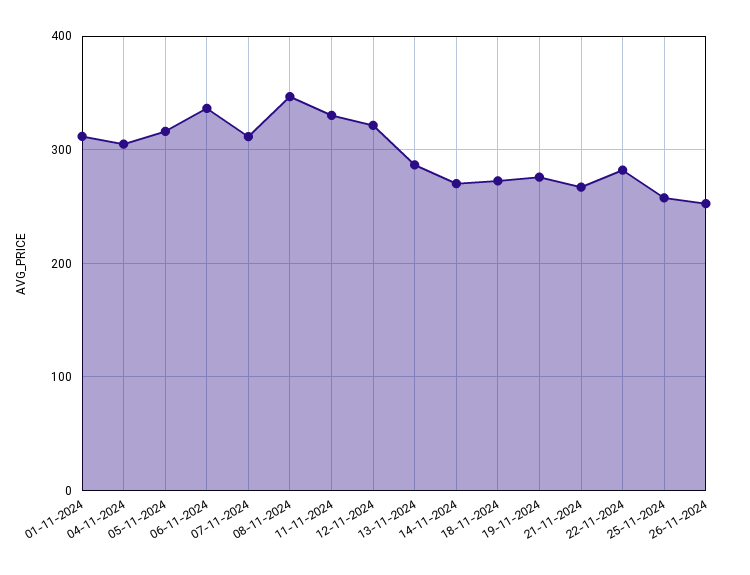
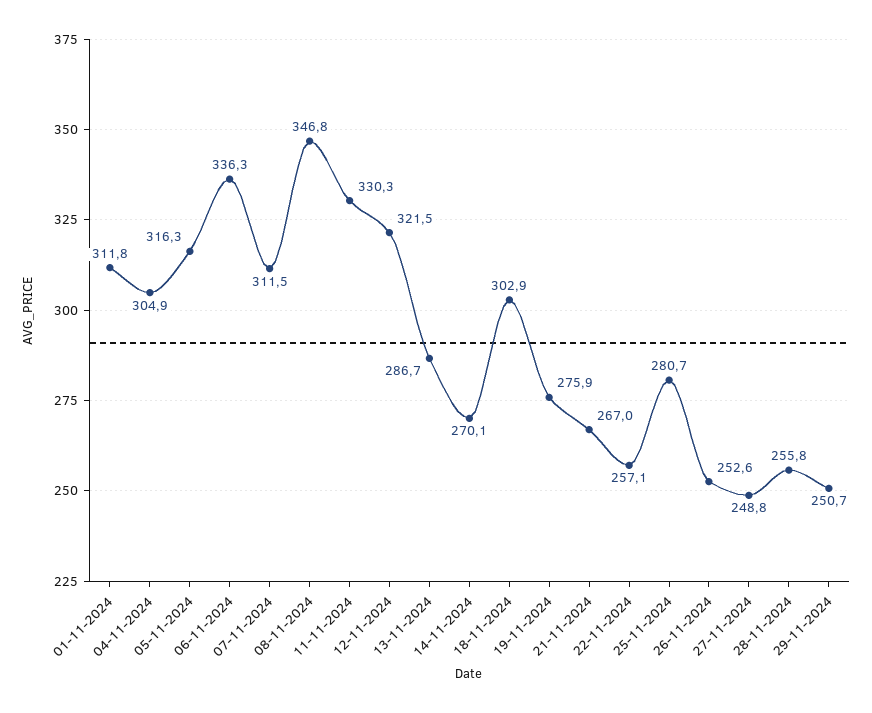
18-11-2024: 270 -> 302.9
22-11-2024: 280 -> 257.1
25-11-2024: 260 -> 280.7
27-11-2024: none -> 248.8
28-11-2024: none -> 255.8
29-11-2024: none -> 250.7

